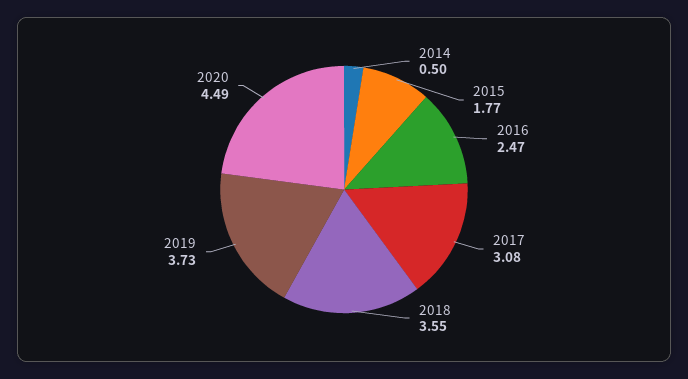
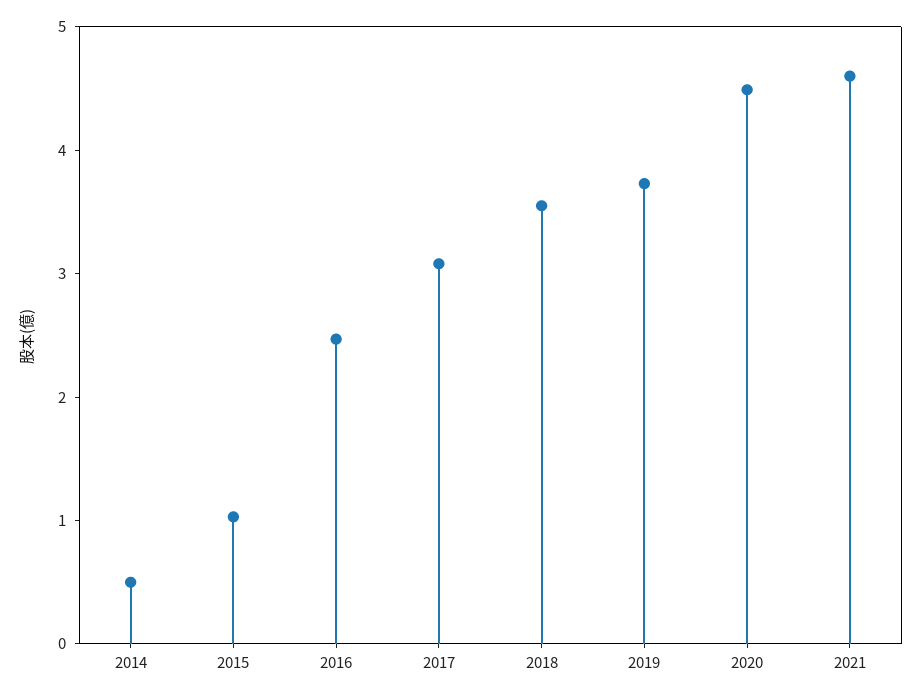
2015: 1.77 -> 1
2021: none -> 4.6

